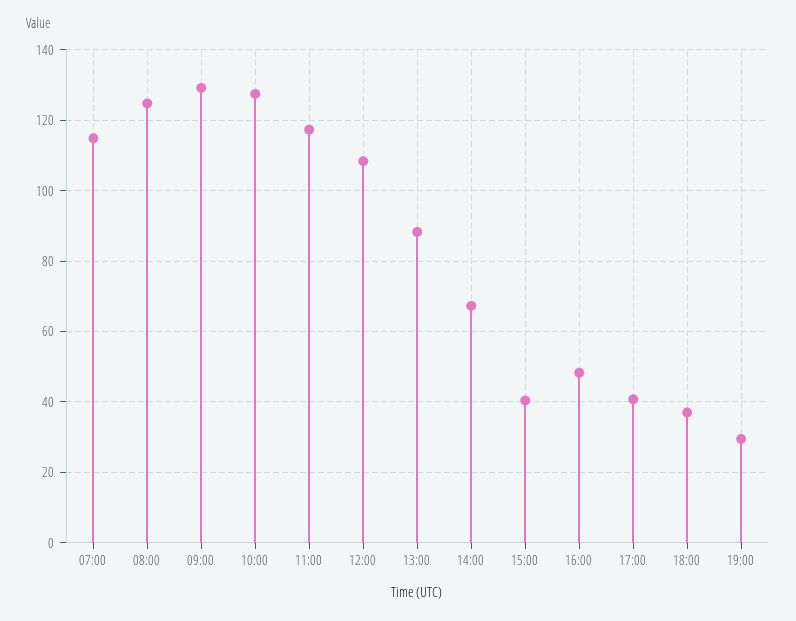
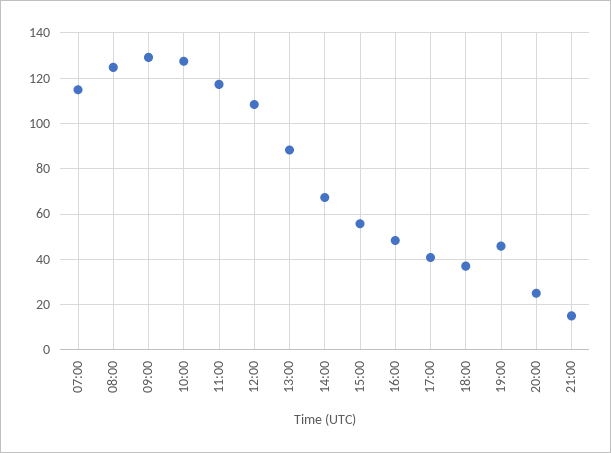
15:00: 40 -> 55
19:00: 30 -> 45
20:00: none -> 25
21:00: none -> 15

